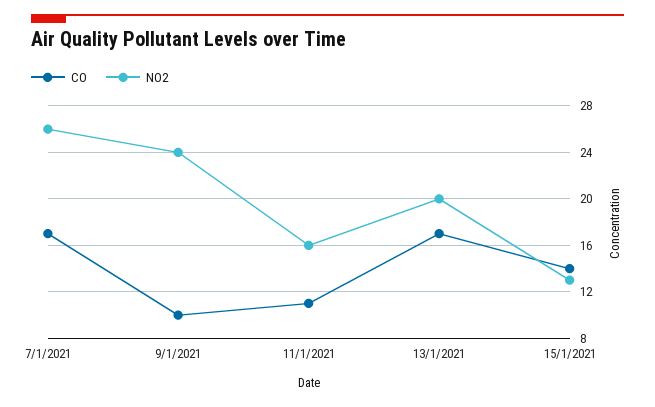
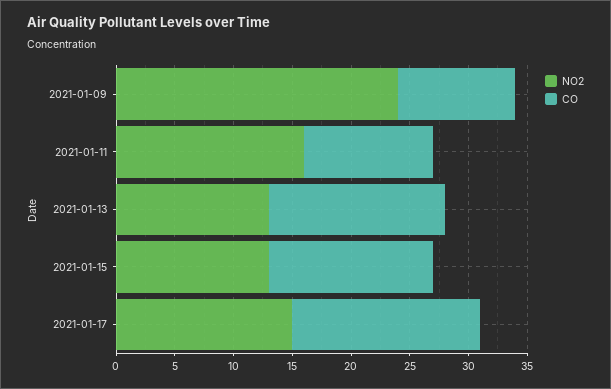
CO, 7/1/2021: 17 -> none
NO2, 7/1/2021: 26 -> none
CO, 13/1/2021: 17 -> 15
NO2, 13/1/2021: 20 -> 13
NO2, 2021-01-17: none -> 15
CO, 2021-01-17: none -> 16

